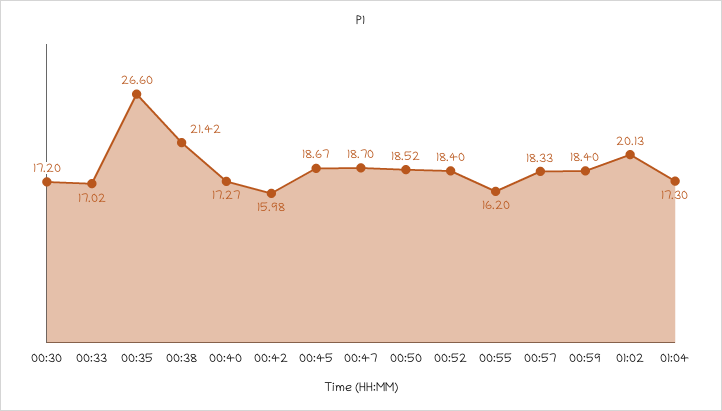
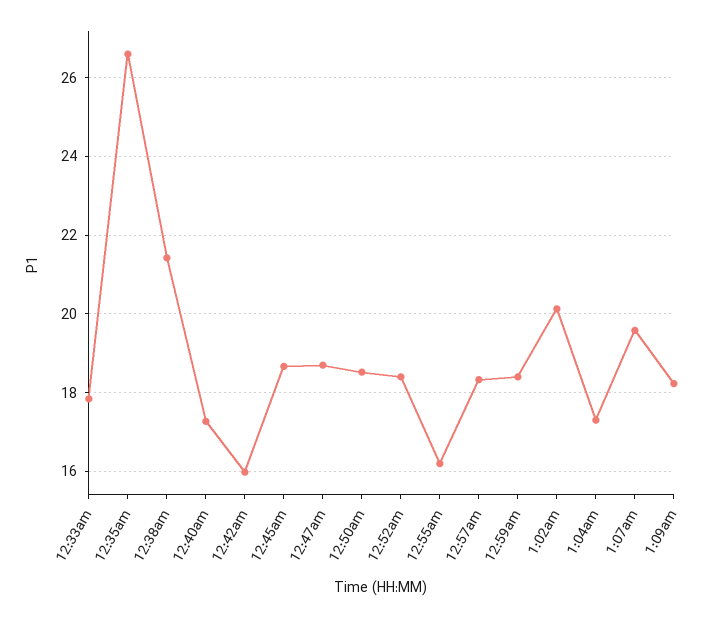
00:30: 17.2 -> none
00:33: 17.02 -> 17.8
1:07am: none -> 19.6
1:09am: none -> 18.2

